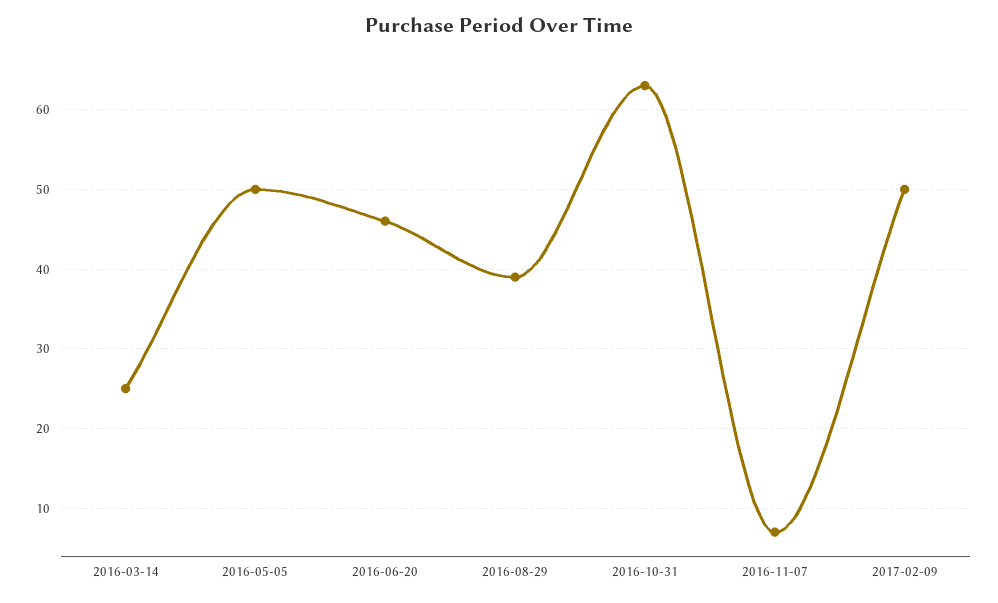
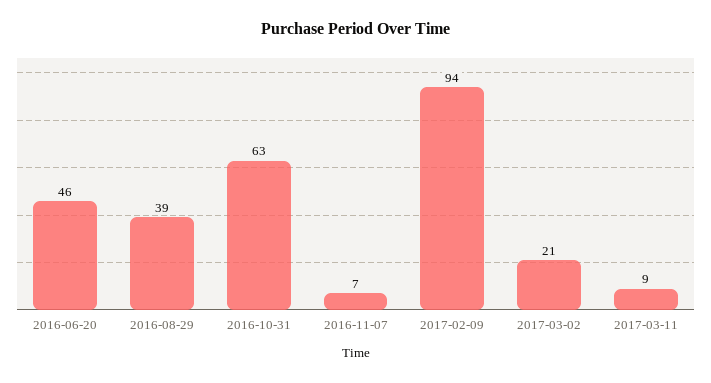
2016-03-14: 25 -> none
2016-05-05: 50 -> none
2017-02-09: 50 -> 94
2017-03-02: none -> 21
2017-03-11: none -> 9

